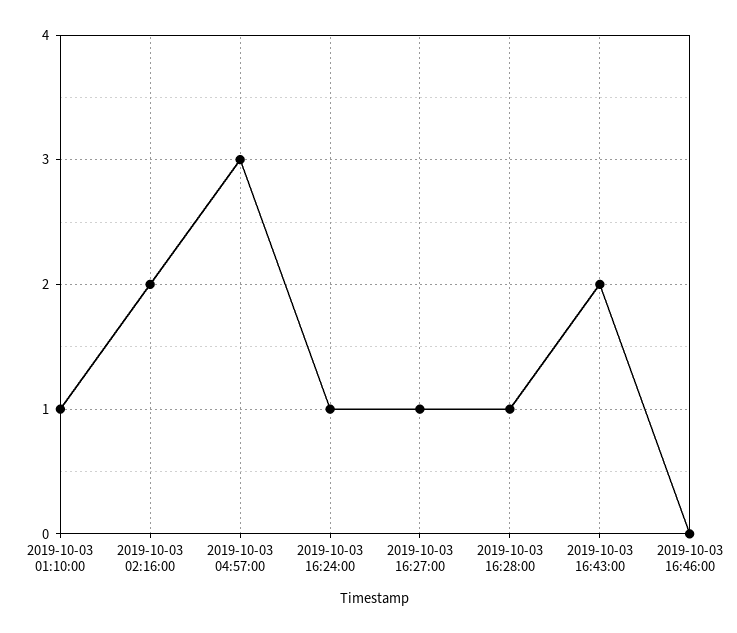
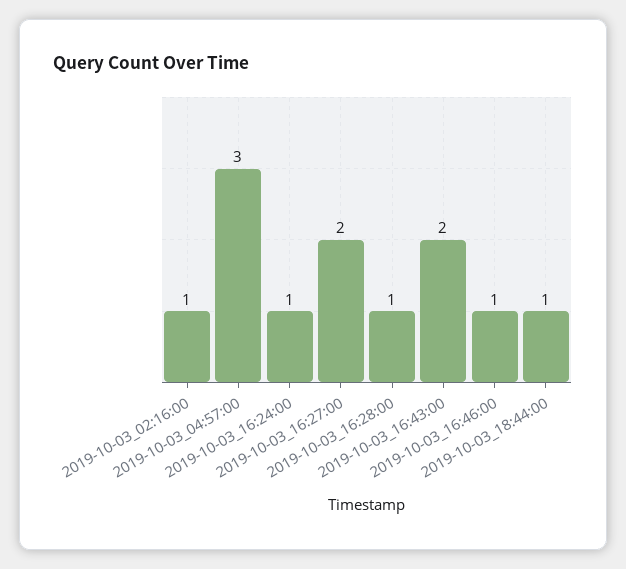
2019-10-03 01:10:00: 1 -> none
2019-10-03 02:16:00: 2 -> 1
2019-10-03 16:27:00: 1 -> 2
2019-10-03 16:46:00: 0 -> 1
2019-10-03_18:44:00: none -> 1

